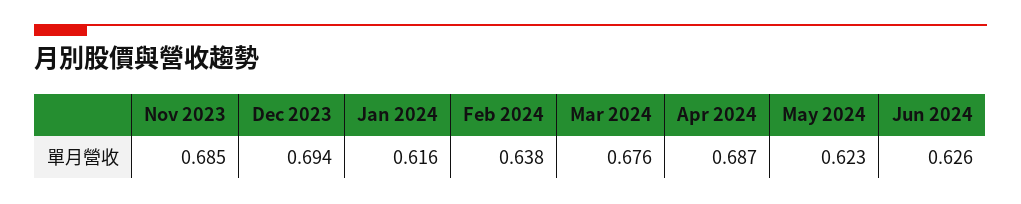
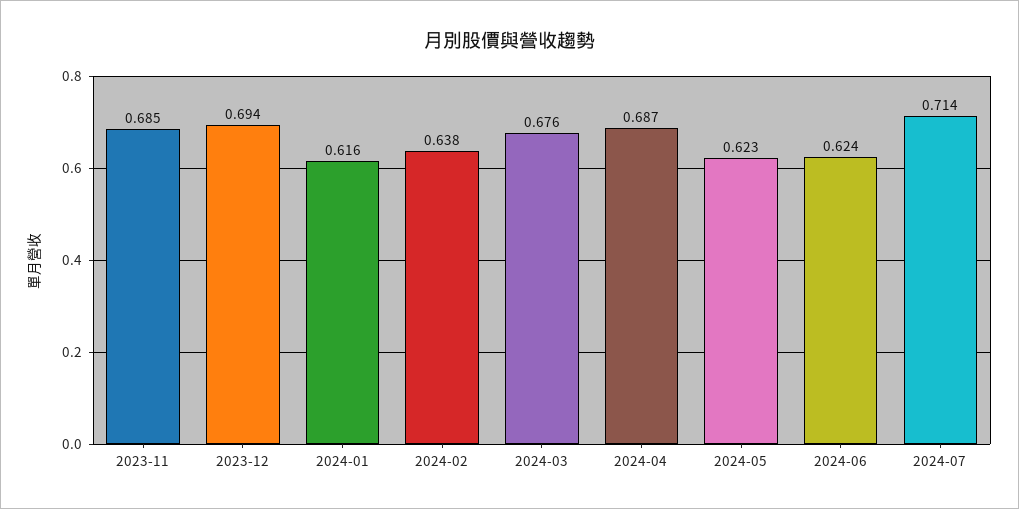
Jun 2024: 0.626 -> 0.624
2024-07: none -> 0.714

